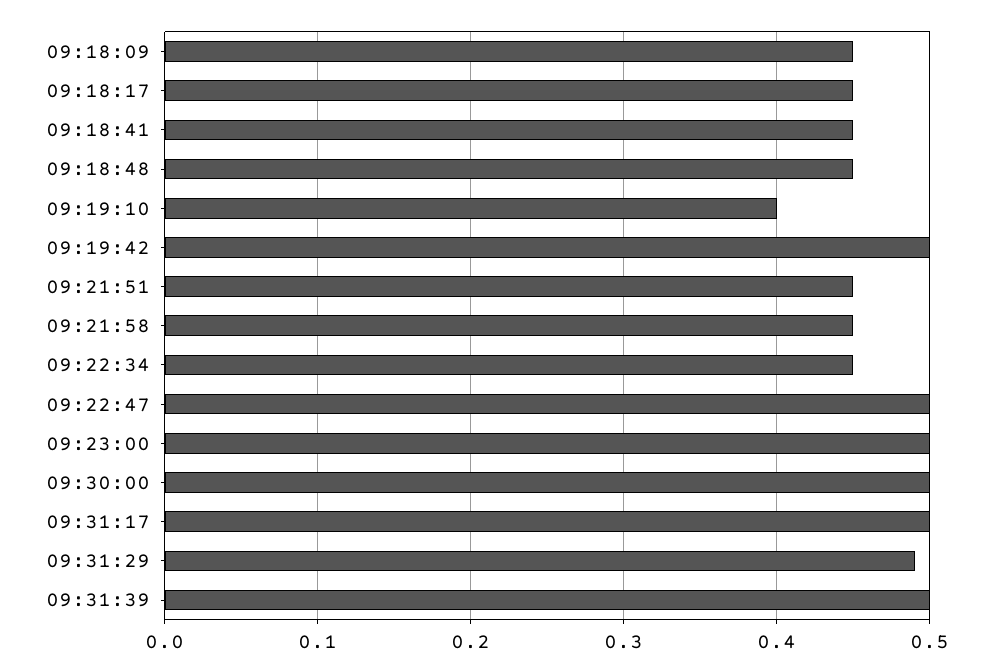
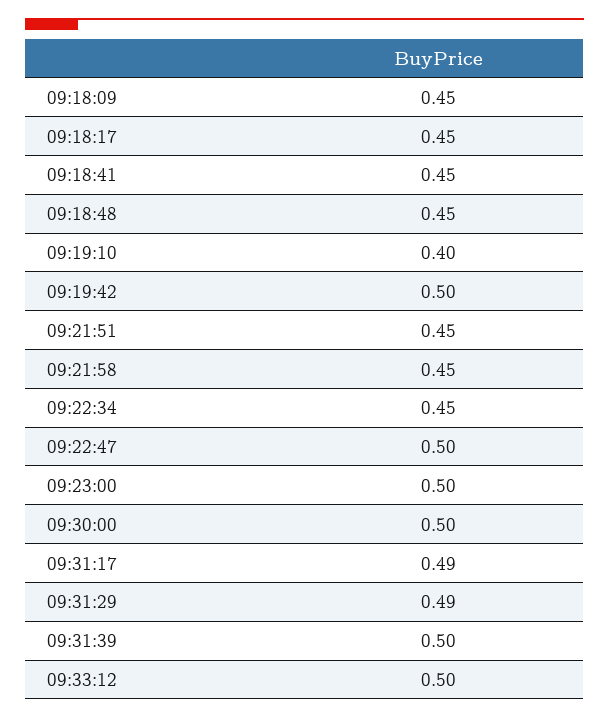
09:31:17: 0.5 -> 0.49
09:33:12: none -> 0.5

